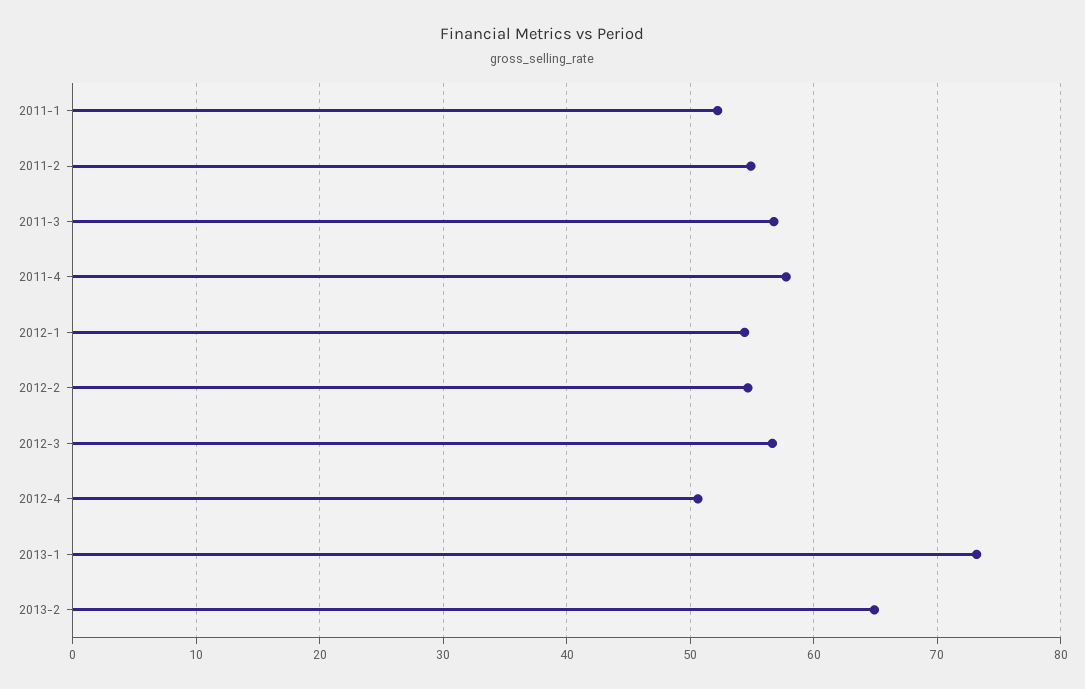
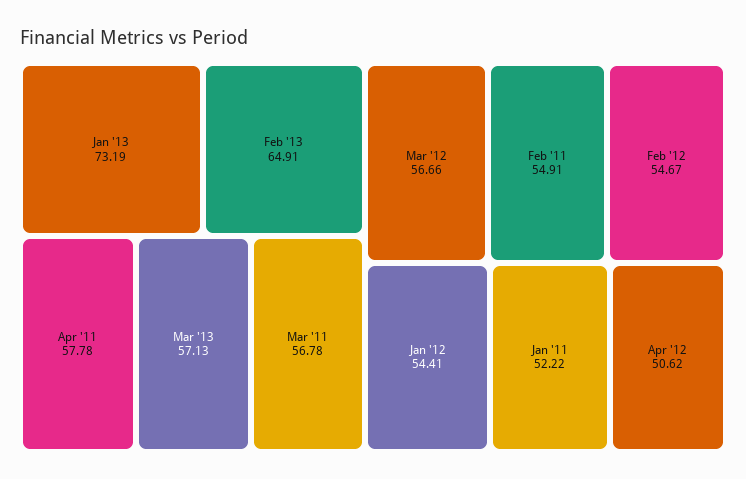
Mar '13: none -> 57.13

